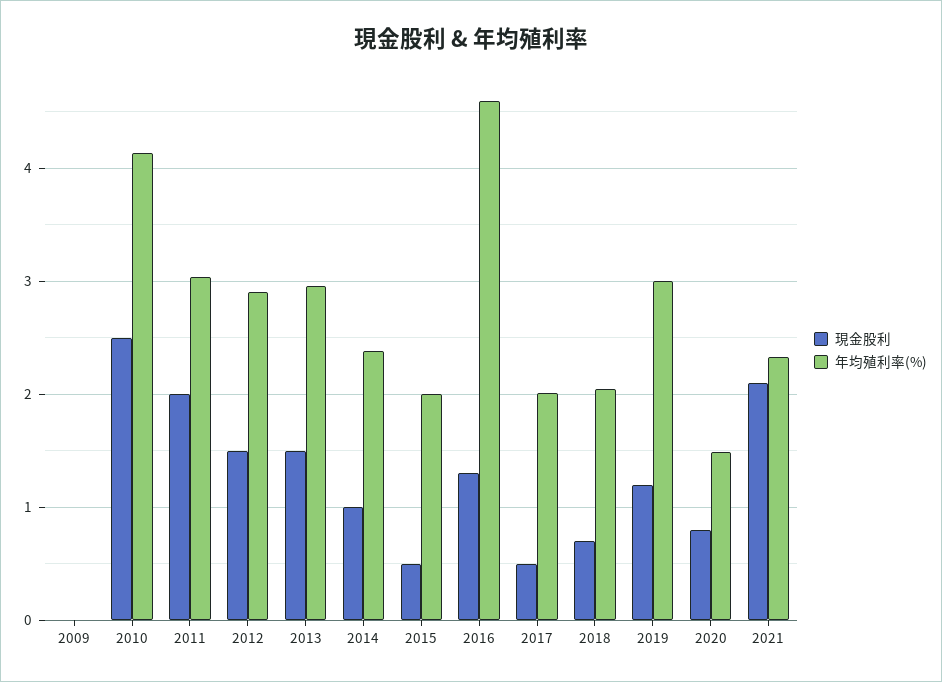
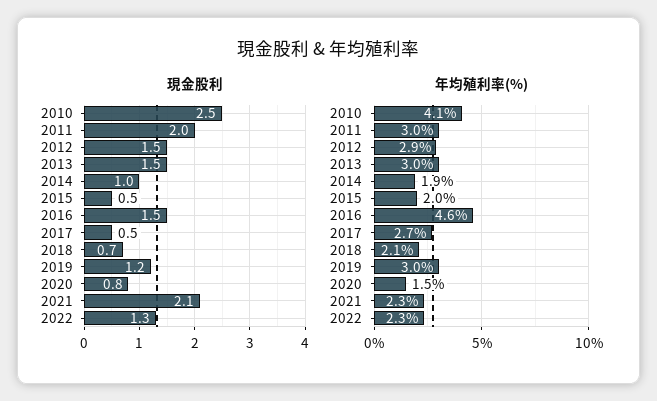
現金股利, 2009: 0 -> none
年均殖利率(%), 2009: 0 -> none
年均殖利率(%), 2014: 2.4 -> 1.9
現金股利, 2016: 1.3 -> 1.5
年均殖利率(%), 2017: 2 -> 2.7
現金股利, 2022: none -> 1.3
年均殖利率(%), 2022: none -> 2.3

